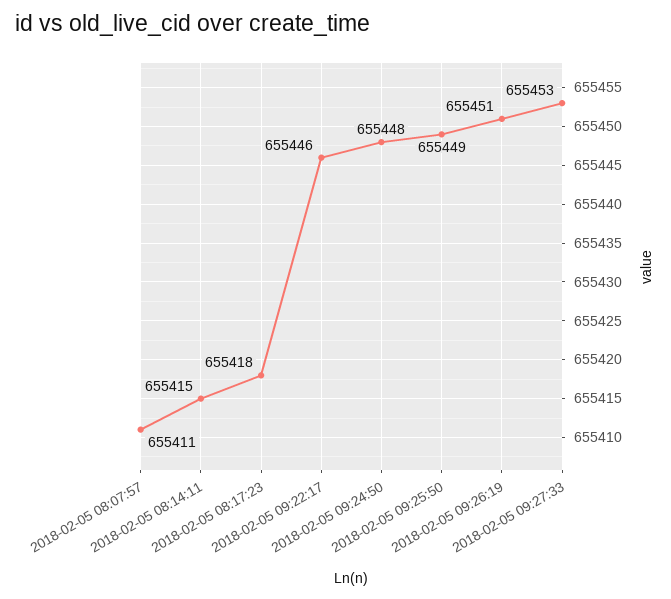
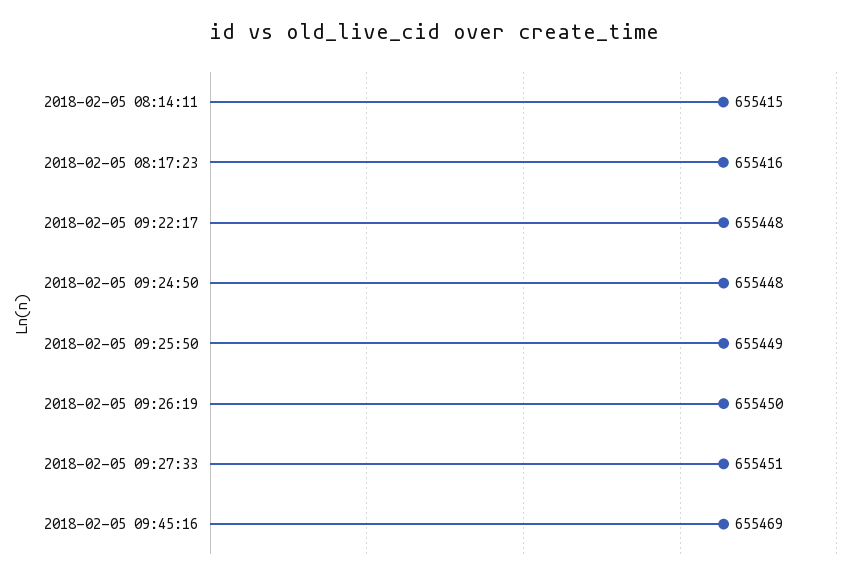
2018-02-05 08:07:57: 655411 -> none
2018-02-05 08:17:23: 655418 -> 655416
2018-02-05 09:22:17: 655446 -> 655448
2018-02-05 09:26:19: 655451 -> 655450
2018-02-05 09:27:33: 655453 -> 655451
2018-02-05 09:45:16: none -> 655469

